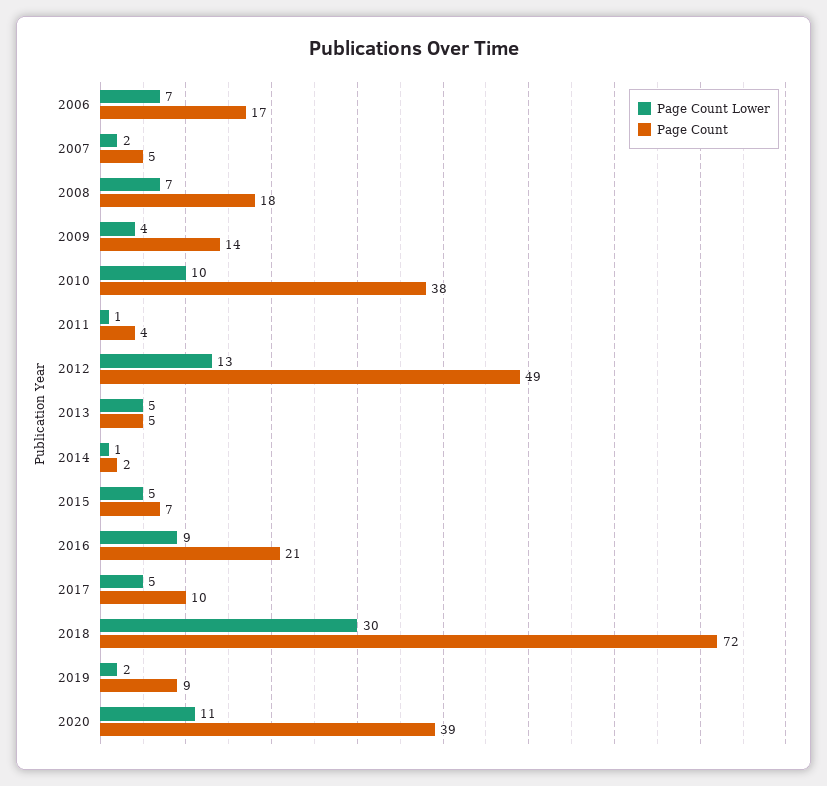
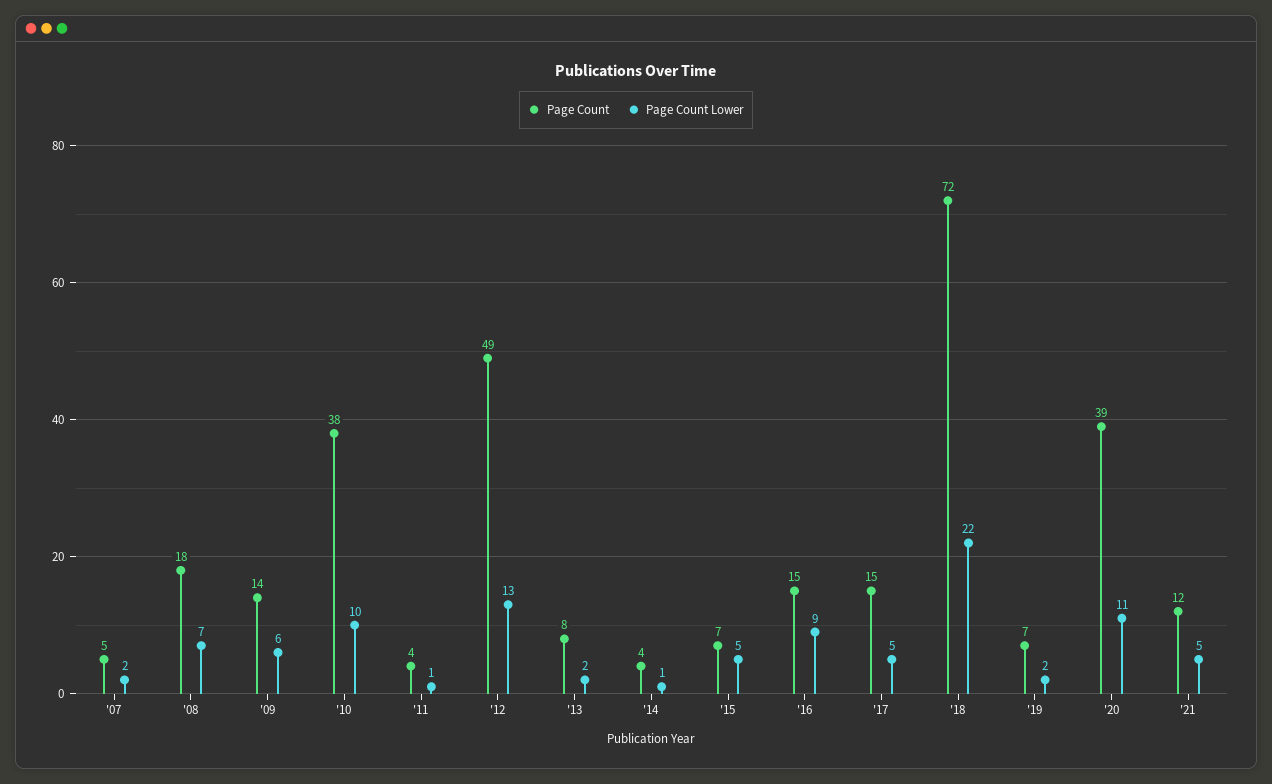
Page Count Lower, 2006: 7 -> none
Page Count, 2006: 17 -> none
Page Count Lower, 2009: 4 -> 6
Page Count Lower, 2013: 5 -> 2
Page Count, 2013: 5 -> 8
Page Count, 2014: 2 -> 4
Page Count, 2016: 21 -> 15
Page Count, 2017: 10 -> 15
Page Count Lower, 2018: 30 -> 22
Page Count, 2019: 9 -> 7
Page Count, '21: none -> 12
Page Count Lower, '21: none -> 5

